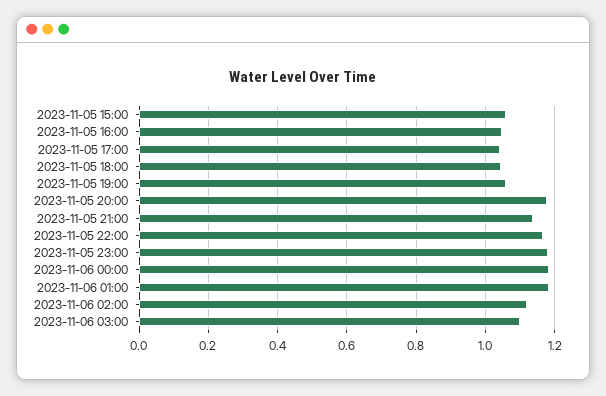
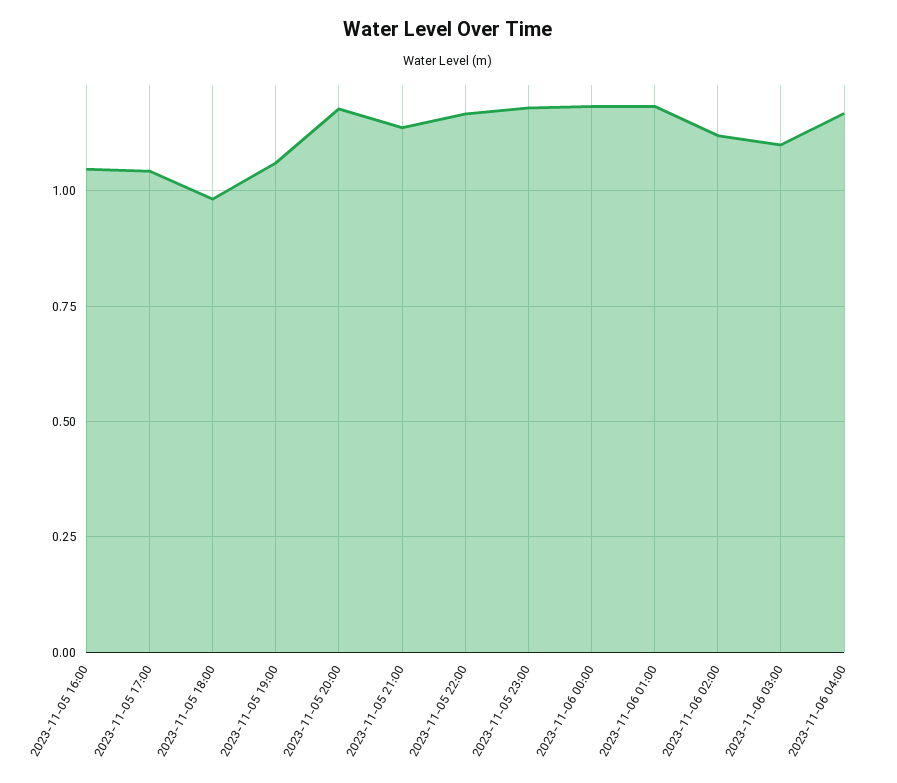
2023-11-05 15:00: 1.06 -> none
2023-11-05 18:00: 1.04 -> 0.975
2023-11-06 04:00: none -> 1.175

